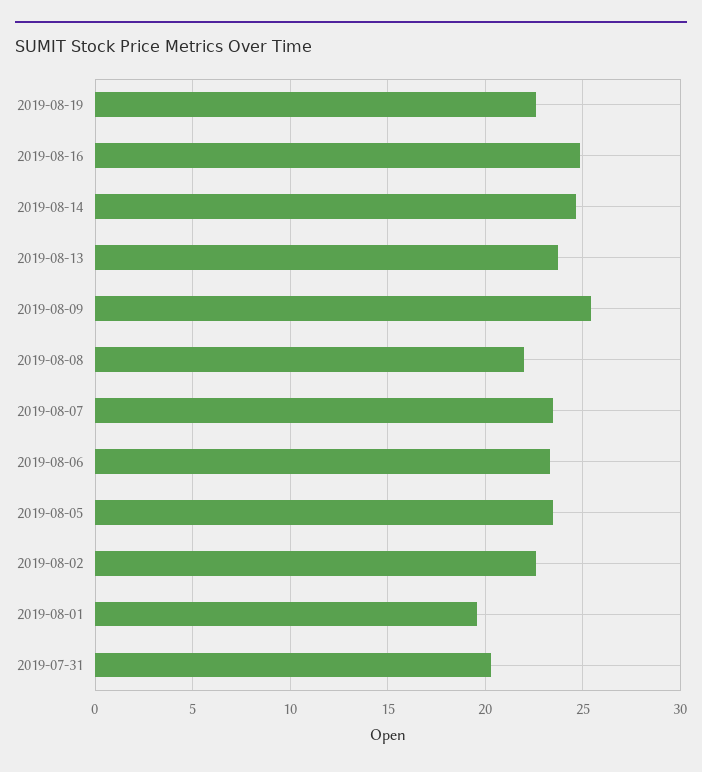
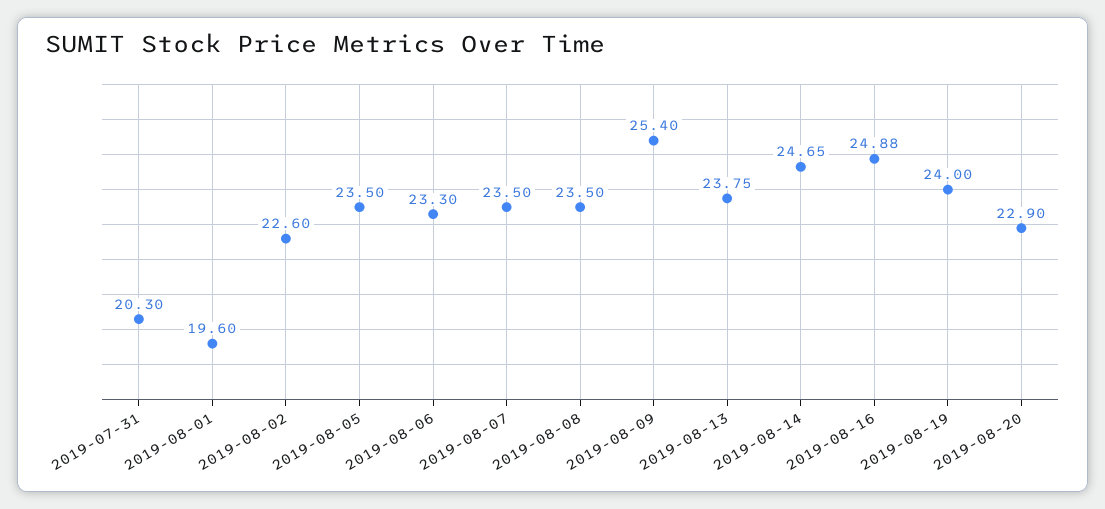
2019-08-19: 22.5 -> 24
2019-08-08: 22 -> 23.5
2019-08-20: none -> 22.9

